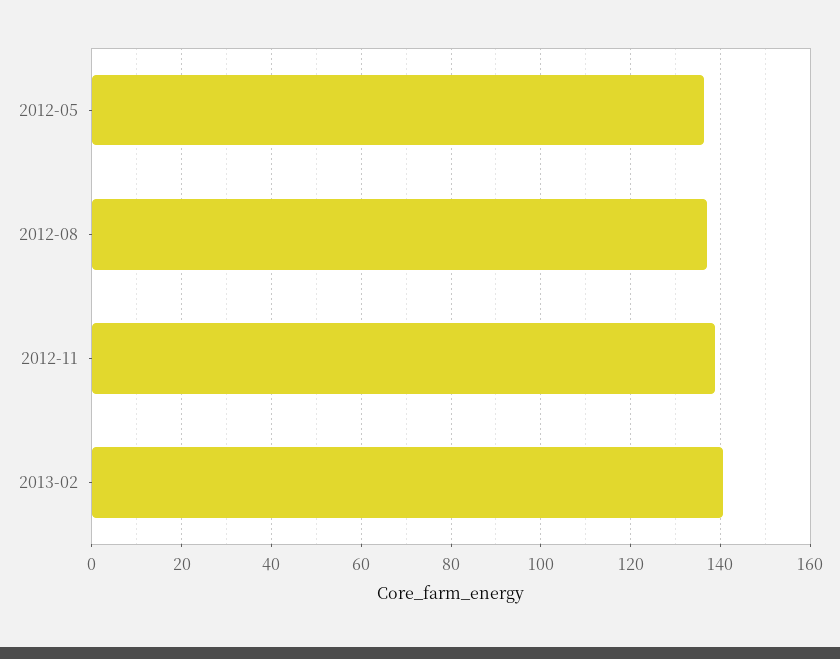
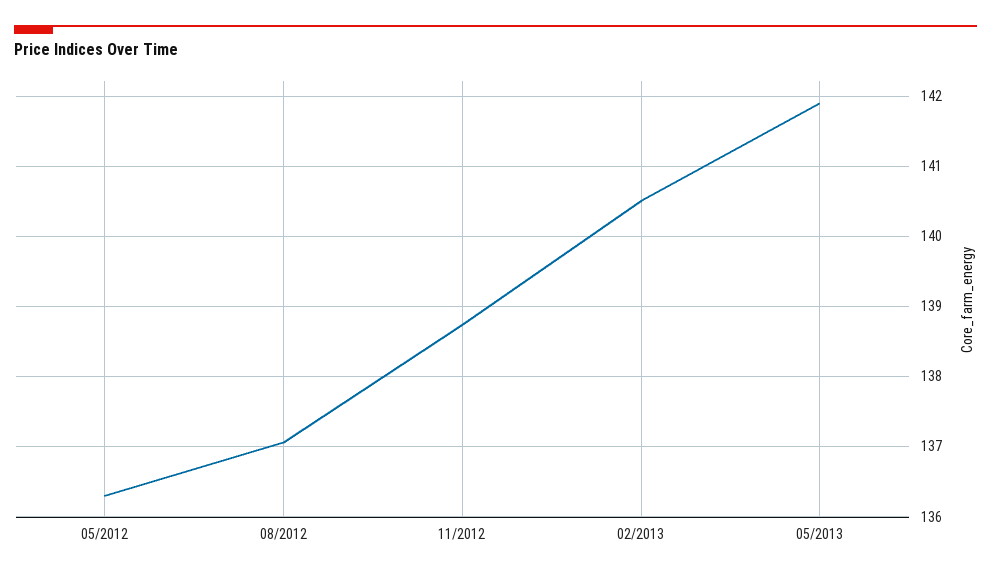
05/2013: none -> 141.9

